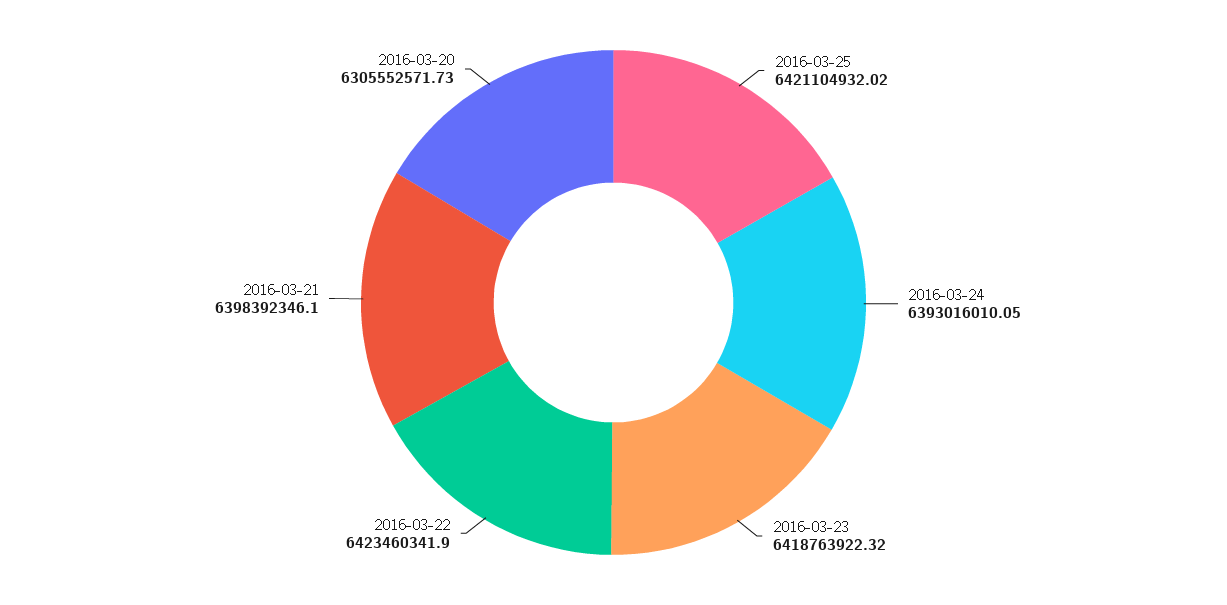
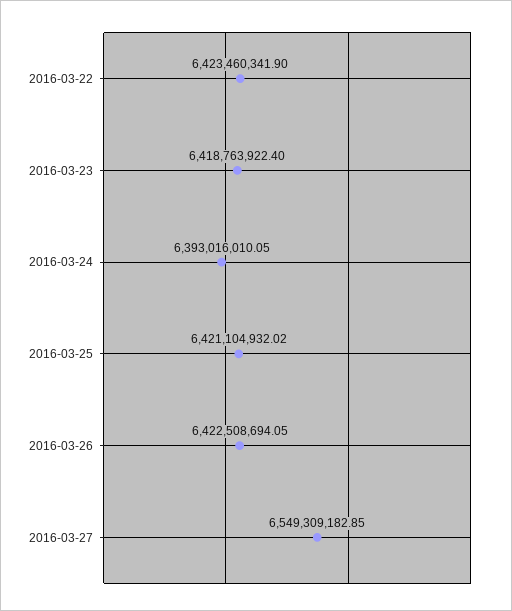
2016-03-23: 6418763922.32 -> 6418763922.4
2016-03-21: 6398392346.1 -> none
2016-03-20: 6305552571.73 -> none
2016-03-26: none -> 6422508694.05
2016-03-27: none -> 6549309182.85

